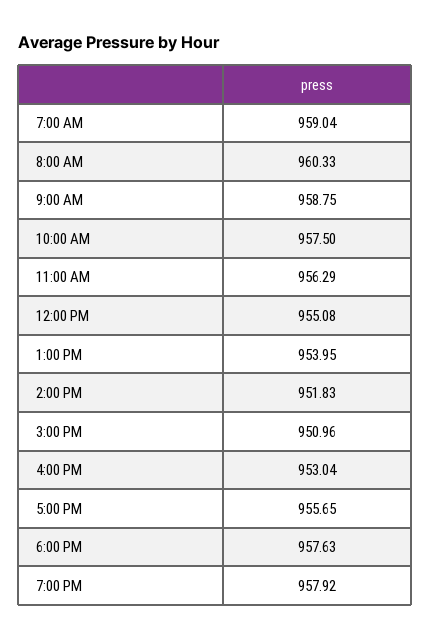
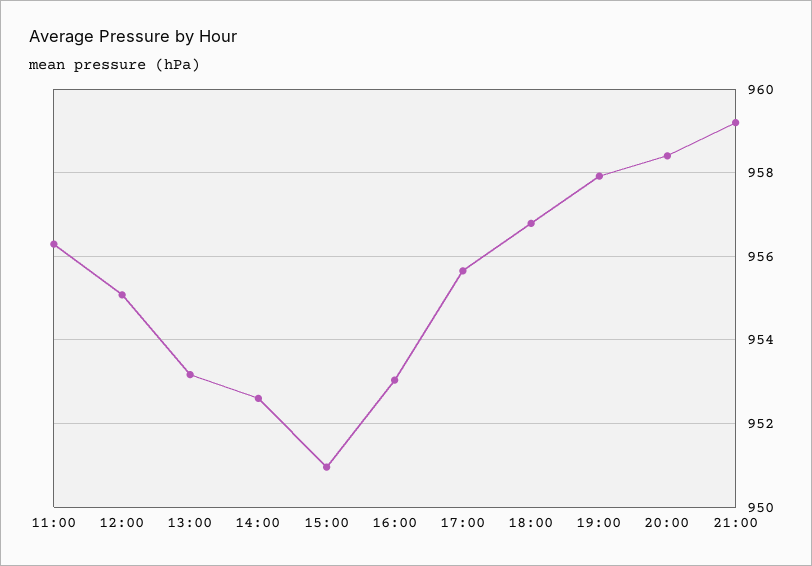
7:00 AM: 959.04 -> none
8:00 AM: 960.33 -> none
9:00 AM: 958.75 -> none
10:00 AM: 957.5 -> none
1:00 PM: 953.95 -> 953.2
2:00 PM: 951.83 -> 952.6
6:00 PM: 957.63 -> 956.8
20:00: none -> 958.4
21:00: none -> 959.2

